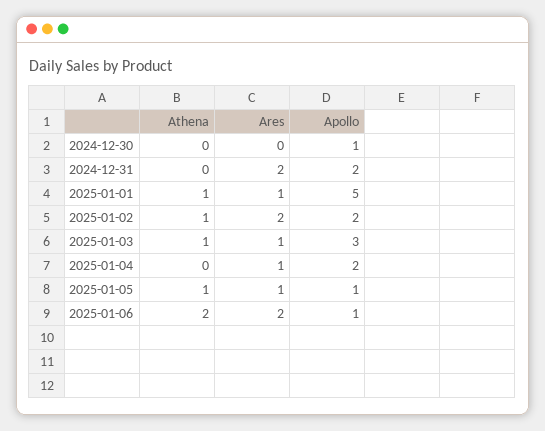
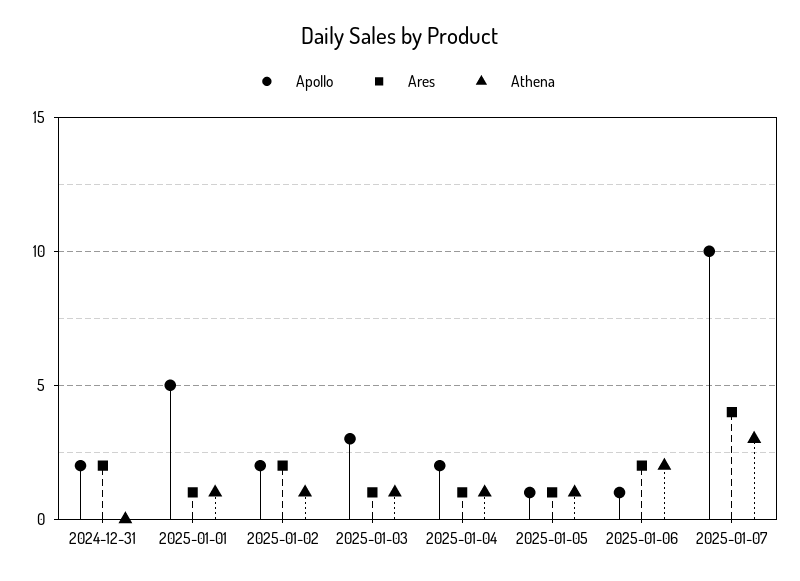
Athena, 2024-12-30: 0 -> none
Ares, 2024-12-30: 0 -> none
Apollo, 2024-12-30: 1 -> none
Athena, 2025-01-04: 0 -> 1
Apollo, 2025-01-07: none -> 10
Ares, 2025-01-07: none -> 4
Athena, 2025-01-07: none -> 3

